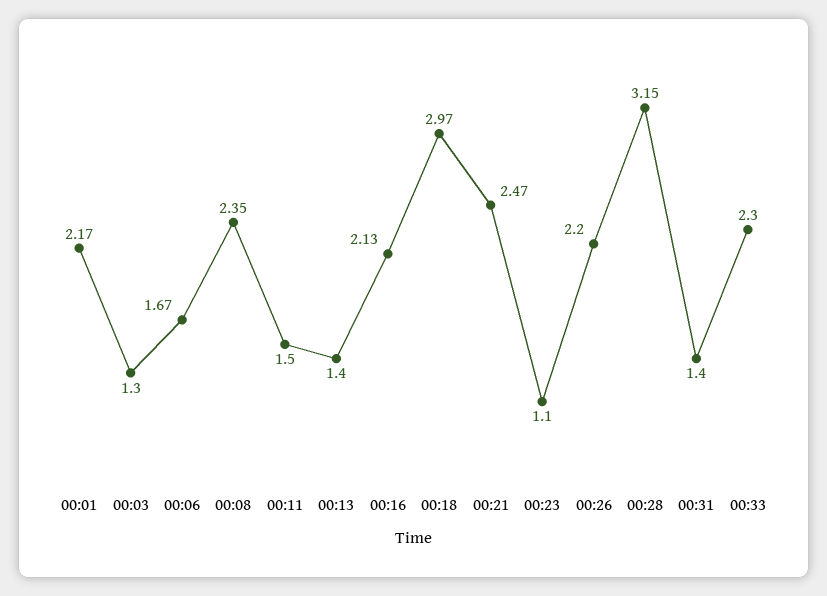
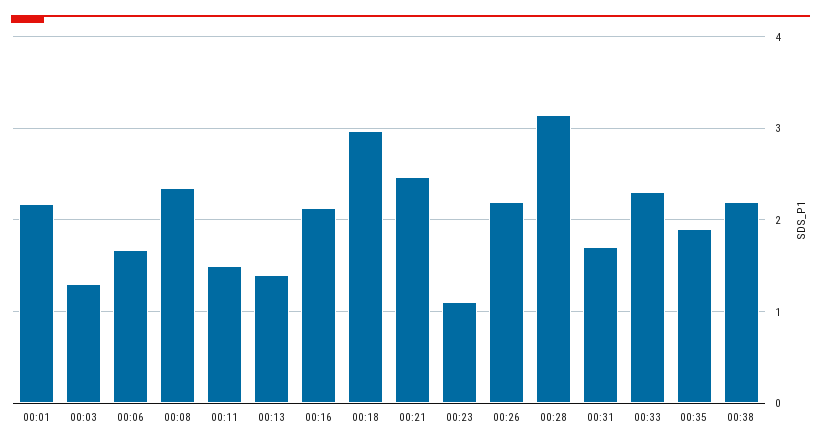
00:31: 1.4 -> 1.7
00:35: none -> 1.9
00:38: none -> 2.2

